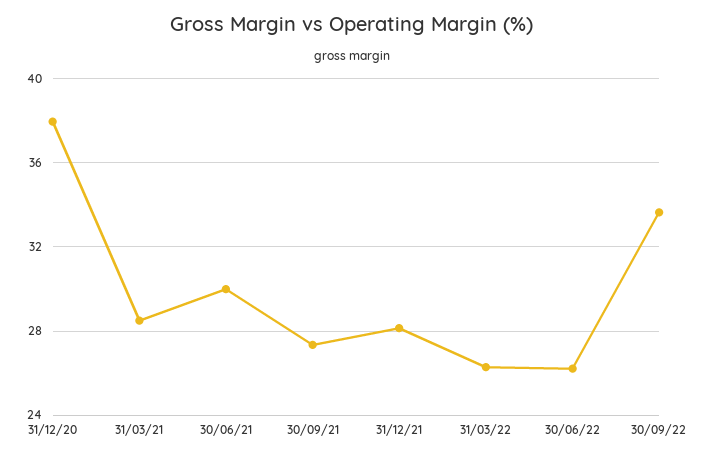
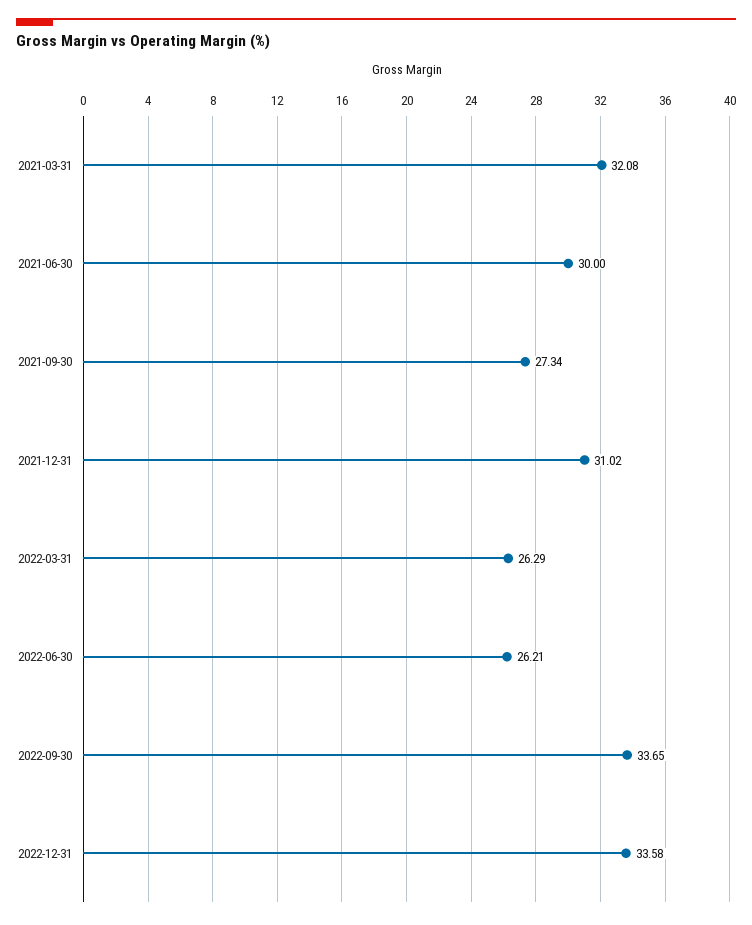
31/12/20: 38 -> none
31/03/21: 28.5 -> 32.08
31/12/21: 28 -> 31.02
2022-12-31: none -> 33.58

